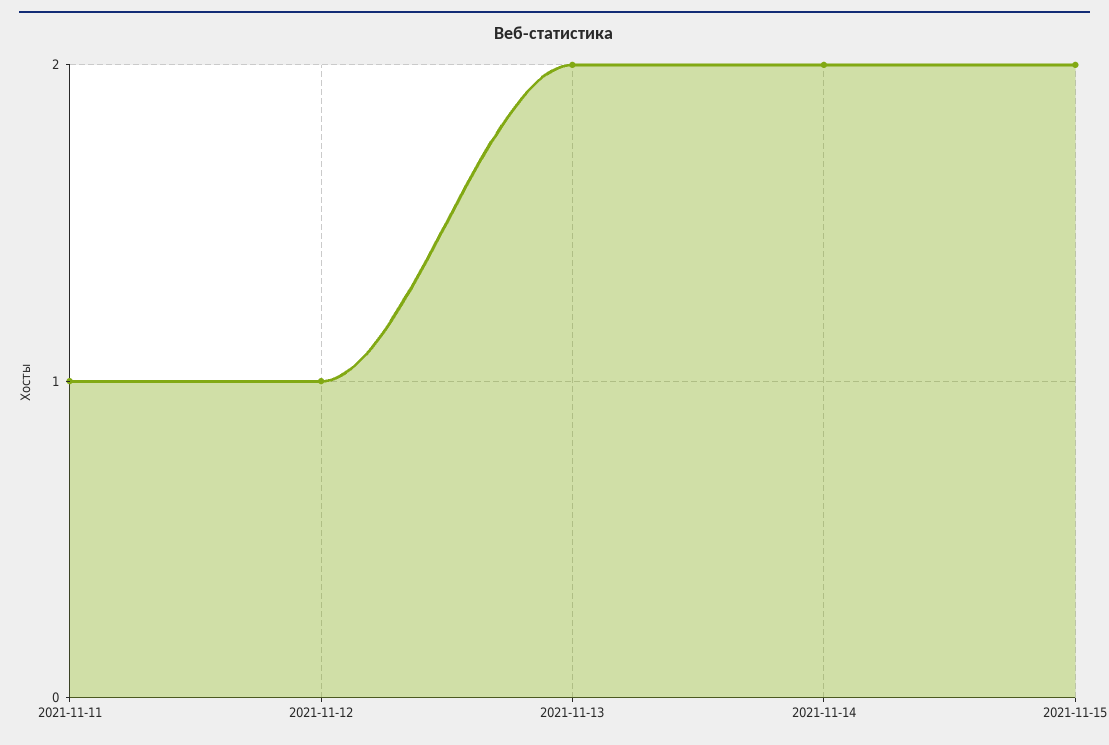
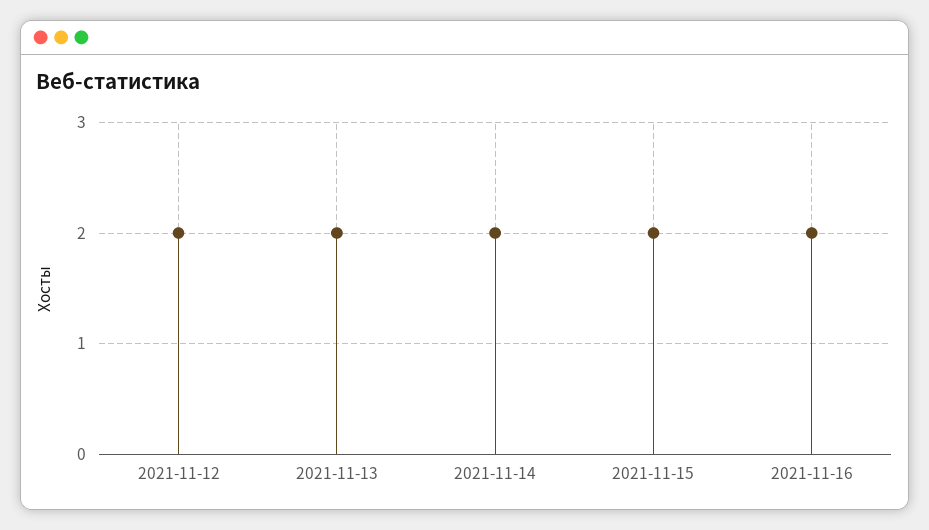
2021-11-11: 1 -> none
2021-11-12: 1 -> 2
2021-11-16: none -> 2

